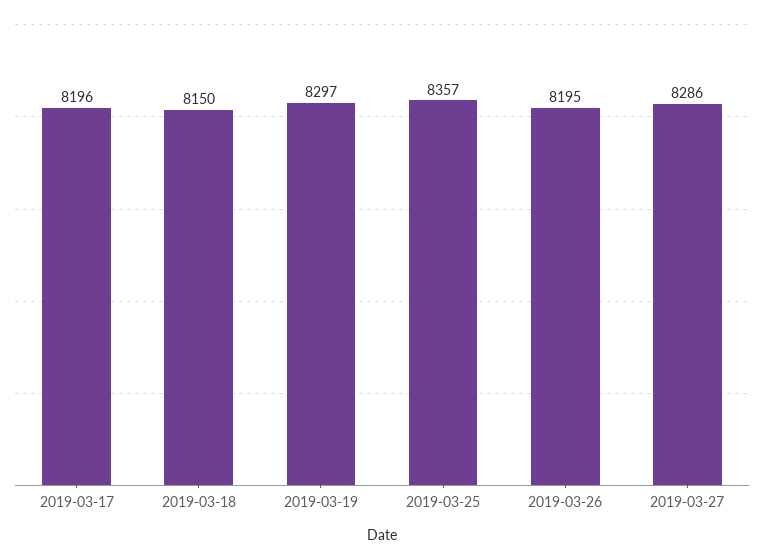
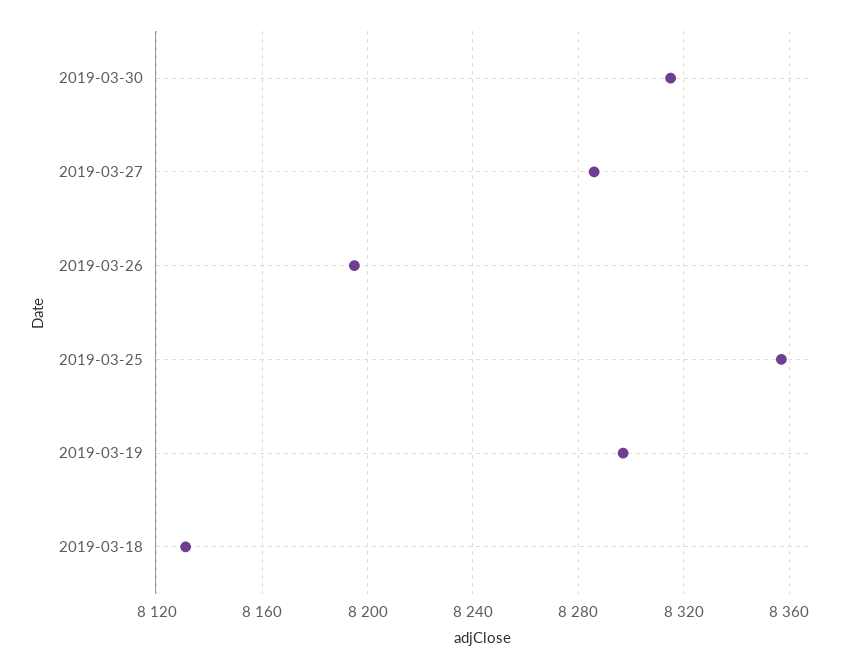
2019-03-17: 8196 -> none
2019-03-18: 8150 -> 8130
2019-03-30: none -> 8315

